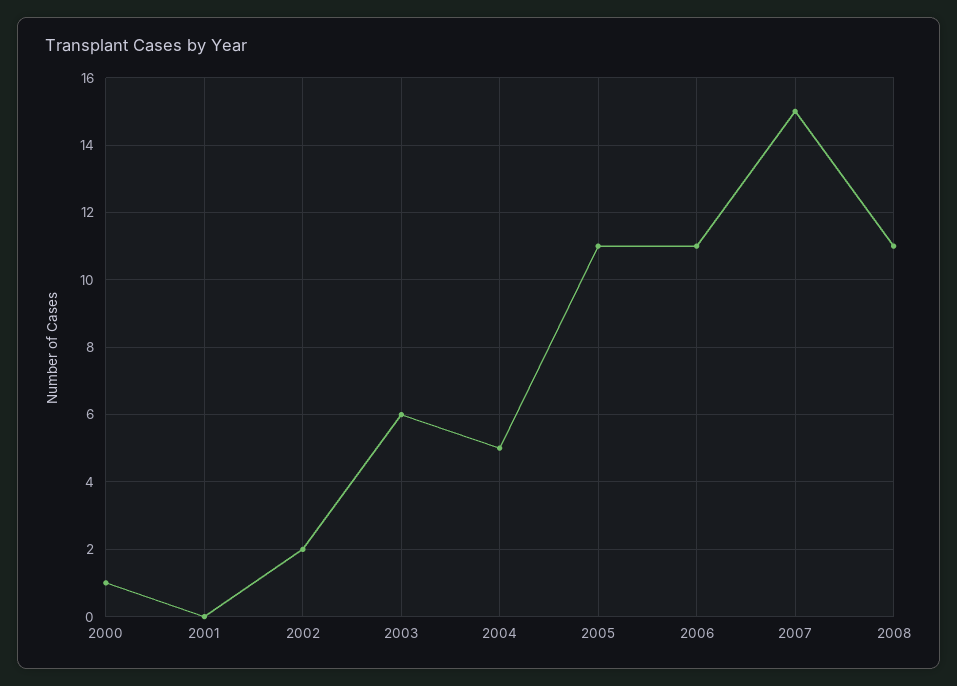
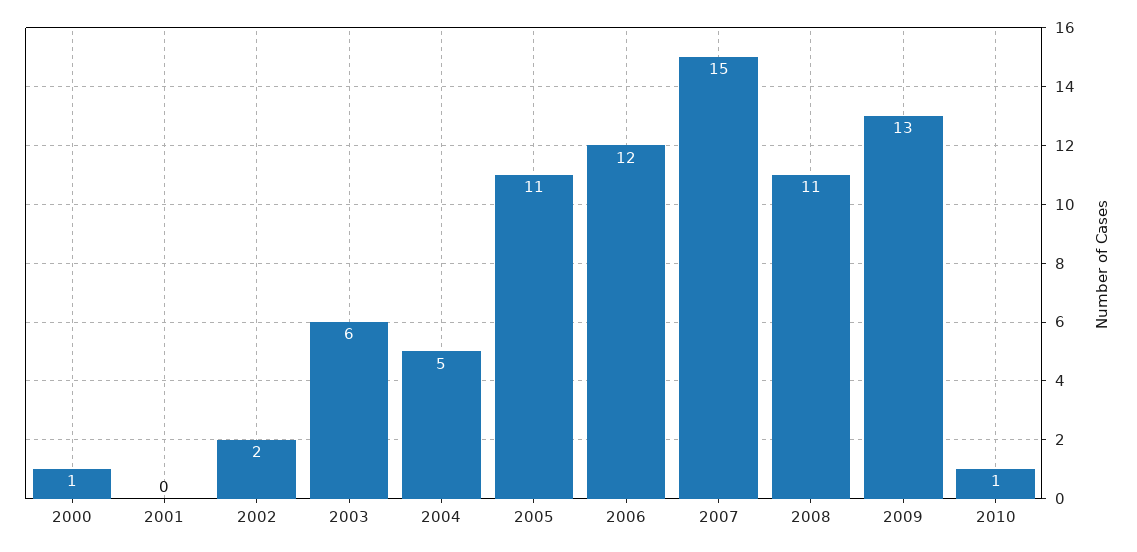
2006: 11 -> 12
2009: none -> 13
2010: none -> 1

